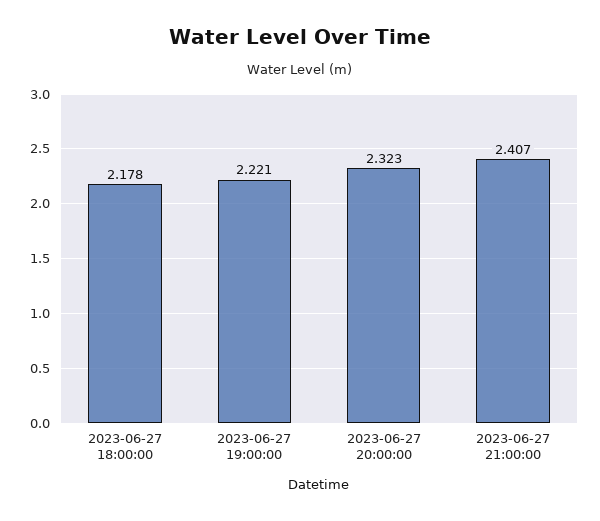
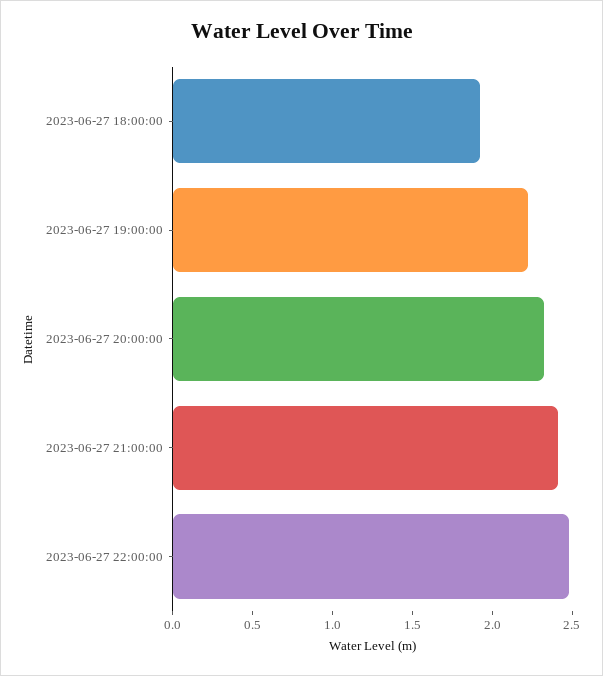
2023-06-27 18:00:00: 2.178 -> 1.9
2023-06-27 22:00:00: none -> 2.5

